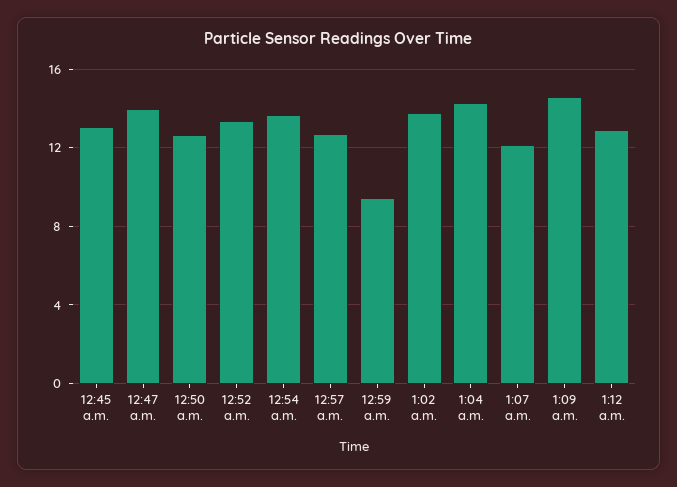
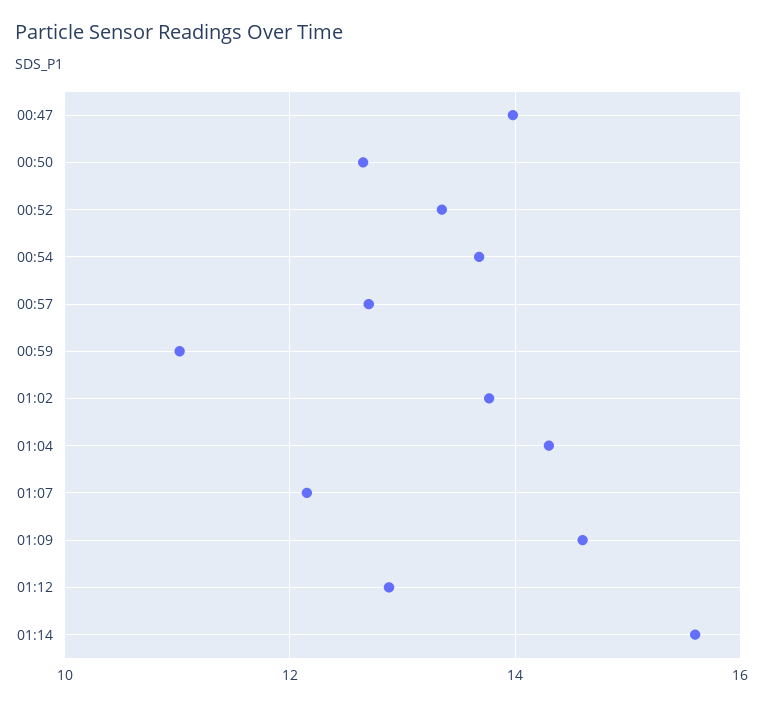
12:45 a.m.: 13 -> none
12:59 a.m.: 9.5 -> 11
01:14: none -> 15.6

